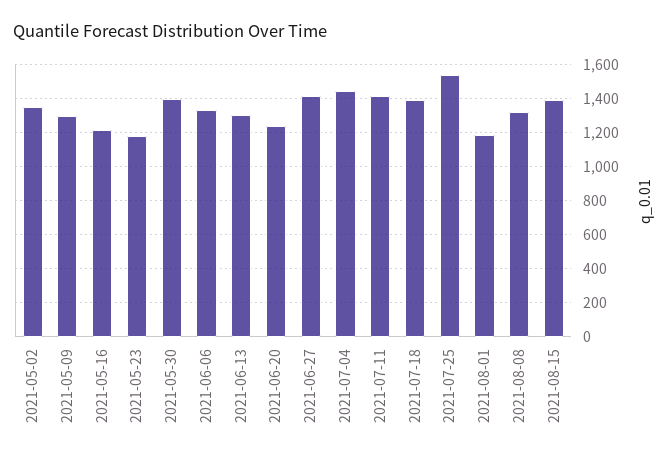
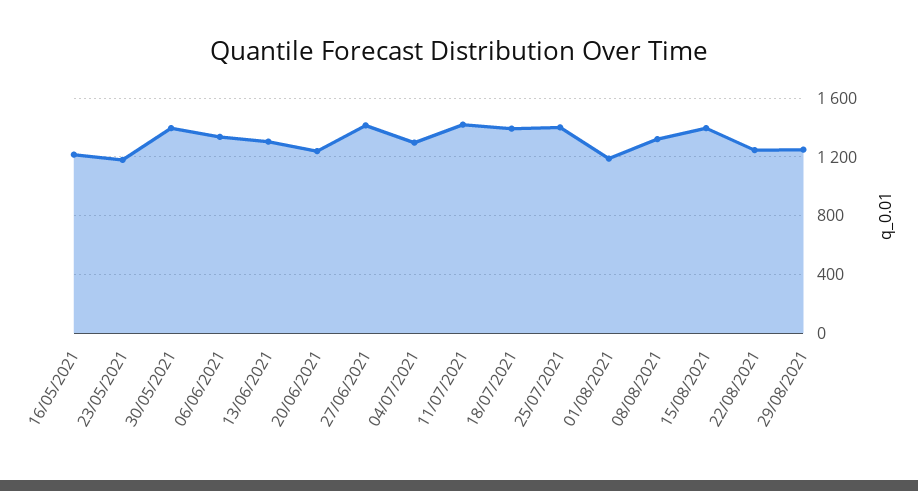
2021-05-02: 1350 -> none
2021-05-09: 1300 -> none
2021-07-04: 1450 -> 1300
2021-07-25: 1550 -> 1400
22/08/2021: none -> 1250
29/08/2021: none -> 1250

